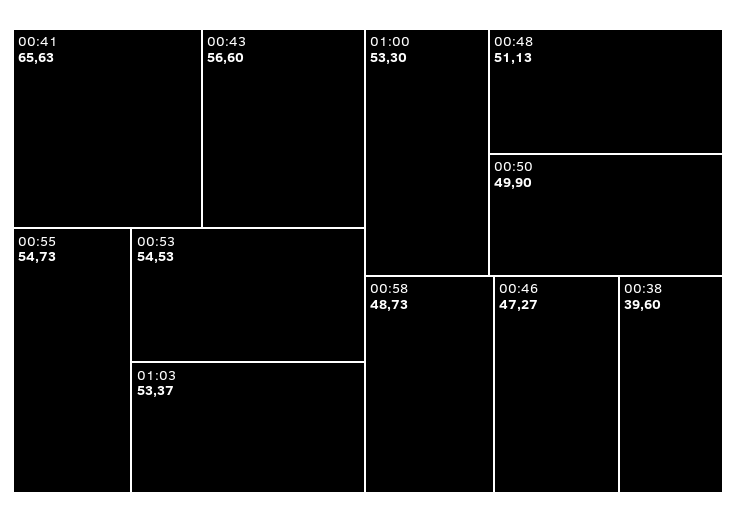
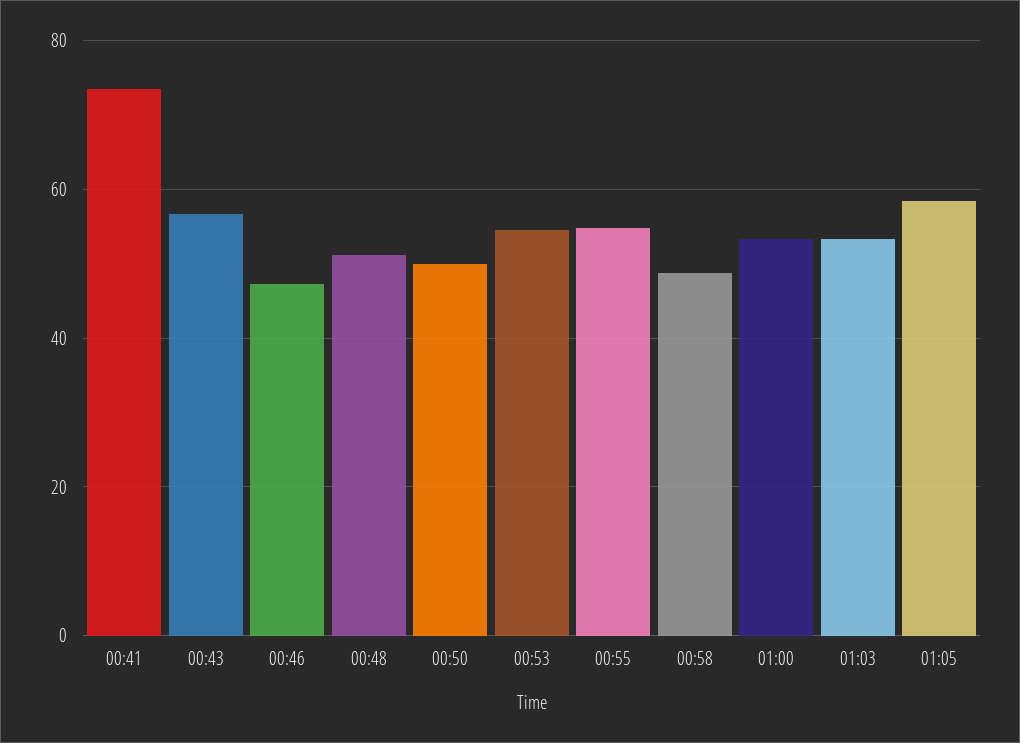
00:41: 65.63 -> 74
00:38: 39.6 -> none
01:05: none -> 58

